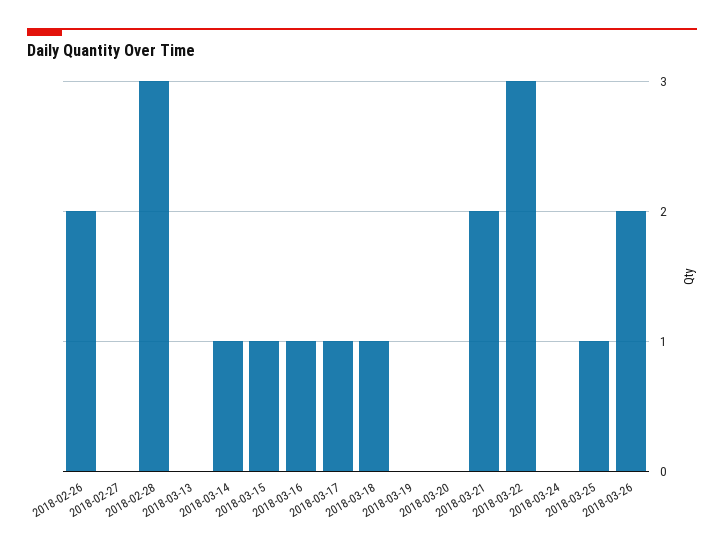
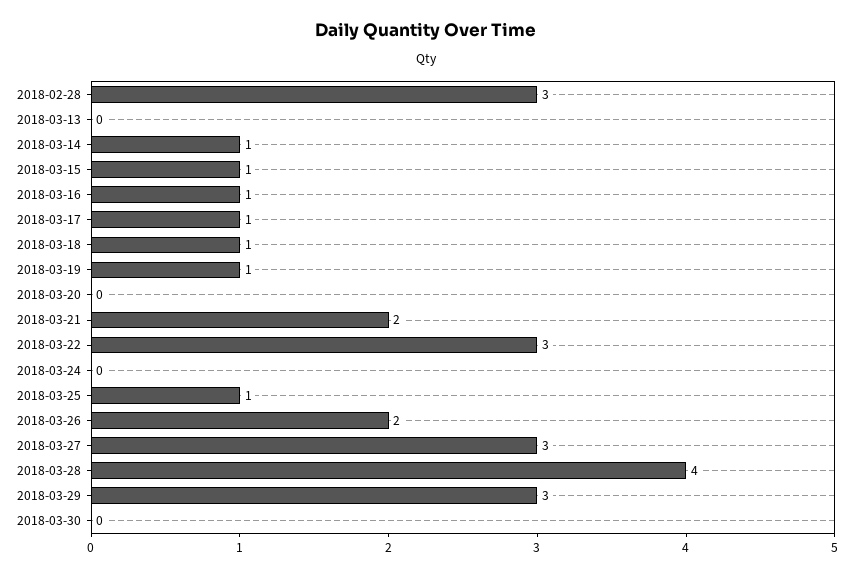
2018-02-26: 2 -> none
2018-02-27: 0 -> none
2018-03-19: 0 -> 1
2018-03-27: none -> 3
2018-03-28: none -> 4
2018-03-29: none -> 3
2018-03-30: none -> 0

